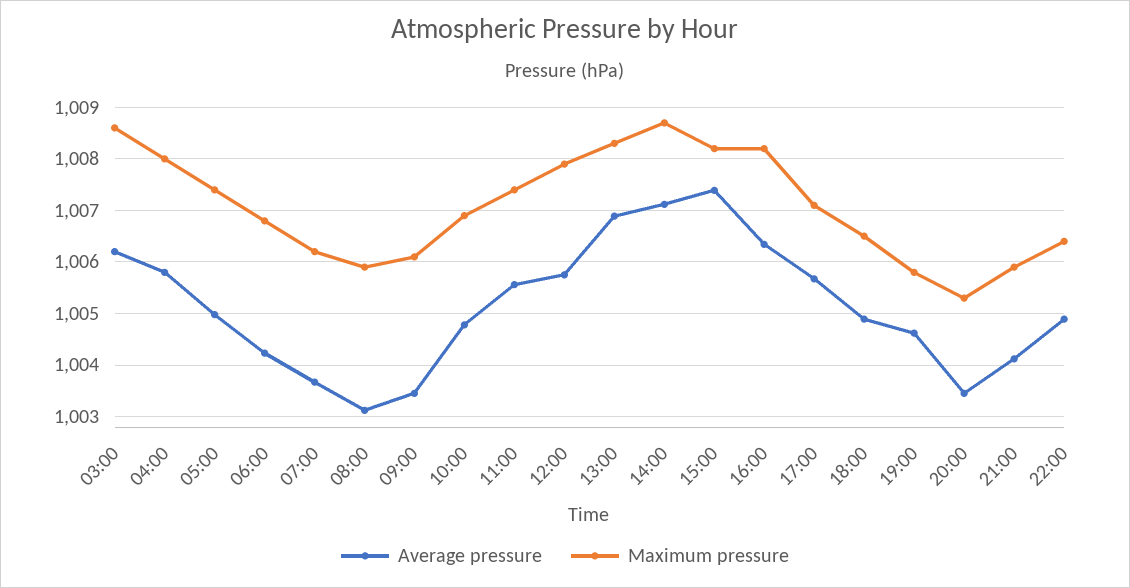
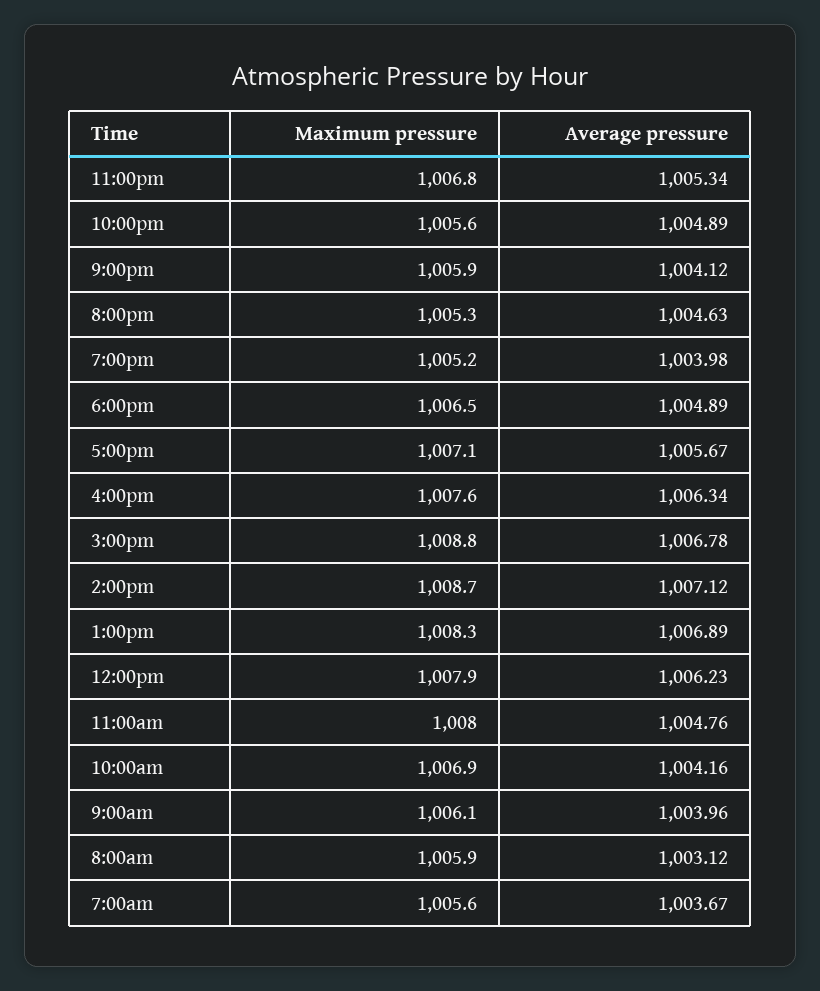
Average pressure, 03:00: 1006.2 -> none
Maximum pressure, 03:00: 1008.6 -> none
Average pressure, 04:00: 1005.8 -> none
Maximum pressure, 04:00: 1008 -> none
Average pressure, 05:00: 1005 -> none
Maximum pressure, 05:00: 1007.4 -> none
Average pressure, 06:00: 1004.2 -> none
Maximum pressure, 06:00: 1006.8 -> none
Maximum pressure, 07:00: 1006.2 -> 1005.6
Average pressure, 09:00: 1003.4 -> 1003.96
Average pressure, 10:00: 1004.8 -> 1004.16
Average pressure, 11:00: 1005.6 -> 1004.76
Maximum pressure, 11:00: 1007.4 -> 1008
Average pressure, 12:00: 1005.8 -> 1006.23
Average pressure, 15:00: 1007.4 -> 1006.78
Maximum pressure, 15:00: 1008.2 -> 1008.8
Maximum pressure, 16:00: 1008.2 -> 1007.6
Average pressure, 19:00: 1004.6 -> 1003.98
Maximum pressure, 19:00: 1005.8 -> 1005.2
Average pressure, 20:00: 1003.4 -> 1004.63
Maximum pressure, 22:00: 1006.4 -> 1005.6
Maximum pressure, 11:00pm: none -> 1006.8
Average pressure, 11:00pm: none -> 1005.34

